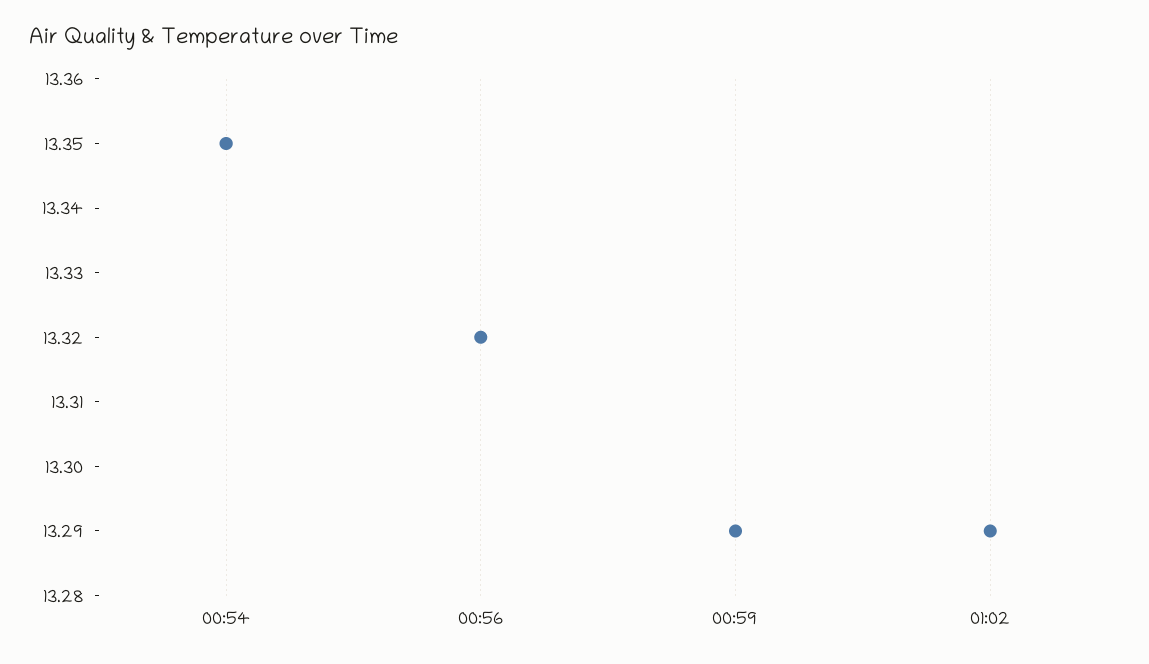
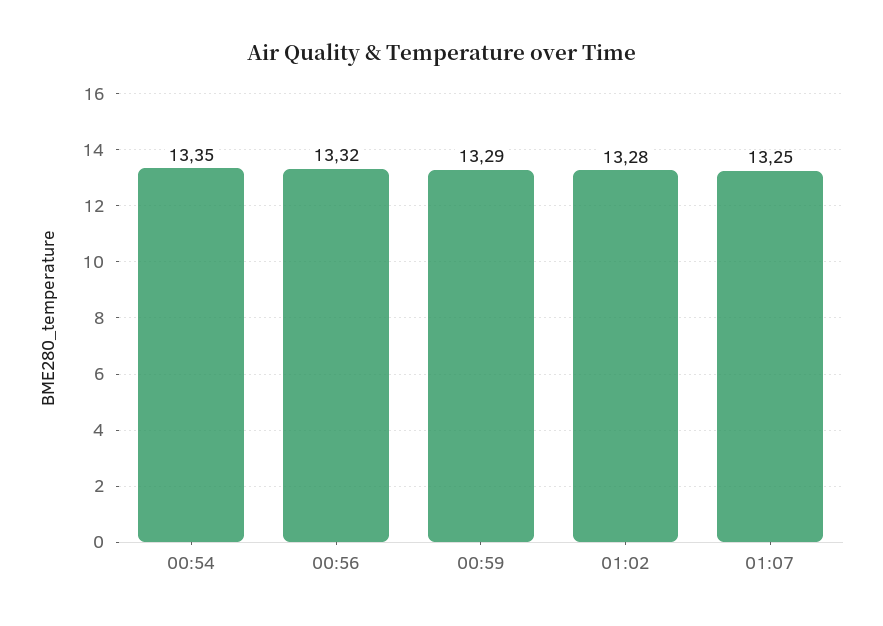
01:02: 13.29 -> 13.28
01:07: none -> 13.25

